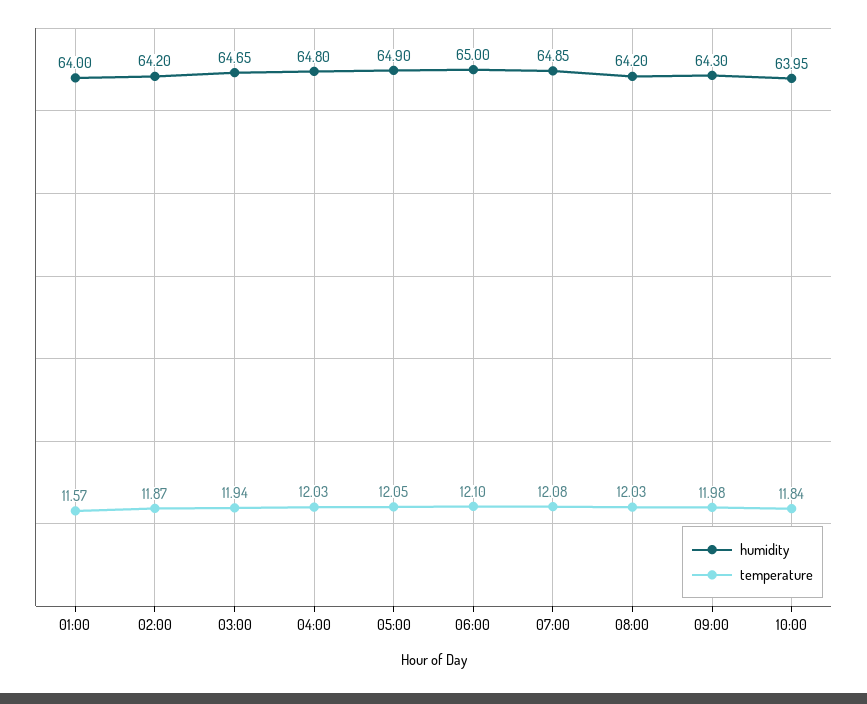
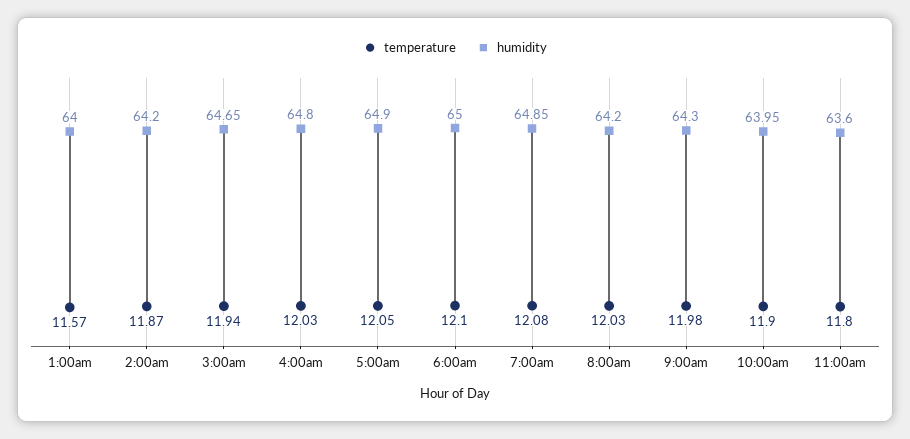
temperature, 10:00: 11.84 -> 11.9
temperature, 11:00am: none -> 11.8
humidity, 11:00am: none -> 63.6

